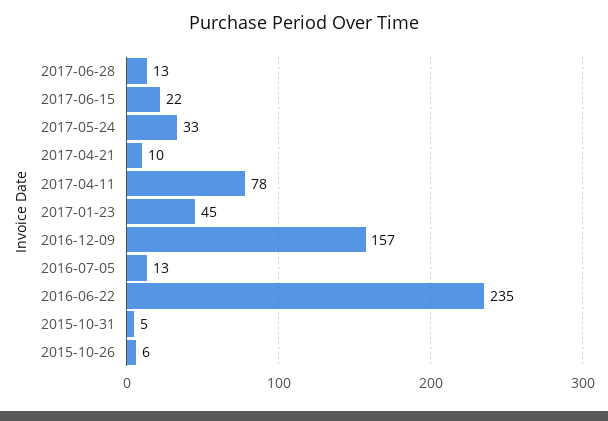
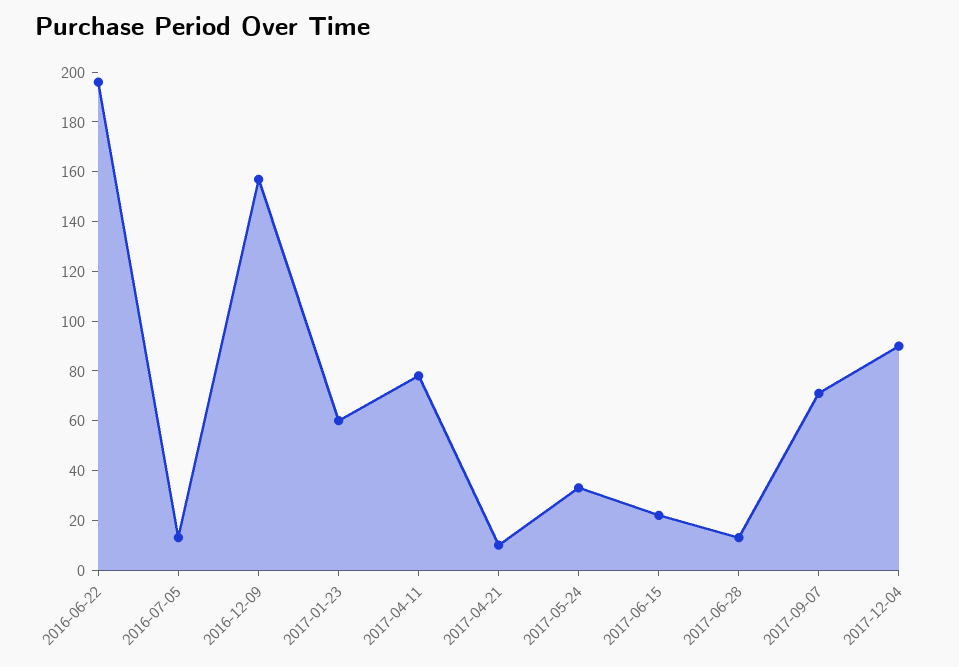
2017-01-23: 45 -> 60
2016-06-22: 235 -> 195
2015-10-31: 5 -> none
2015-10-26: 6 -> none
2017-09-07: none -> 70
2017-12-04: none -> 90

